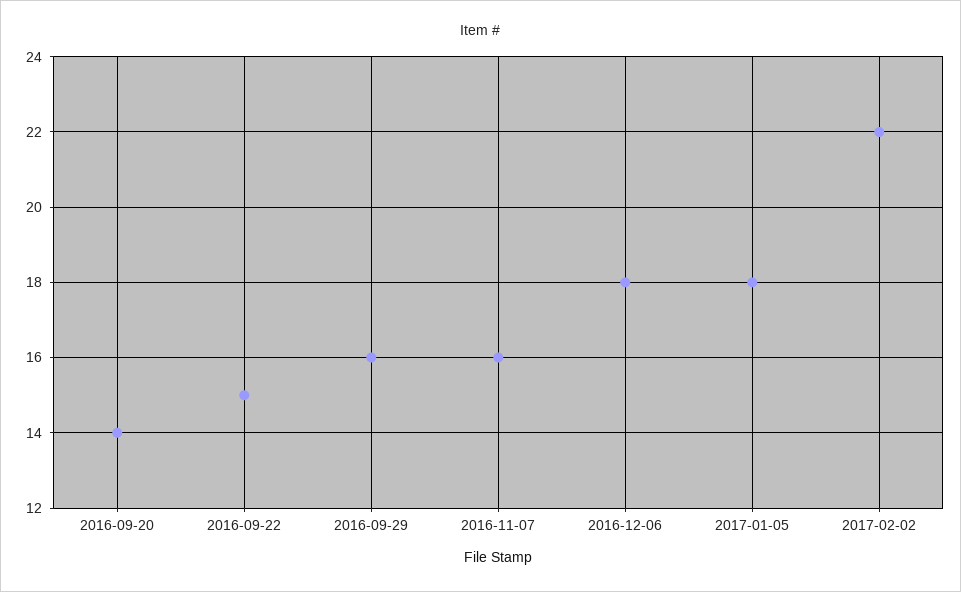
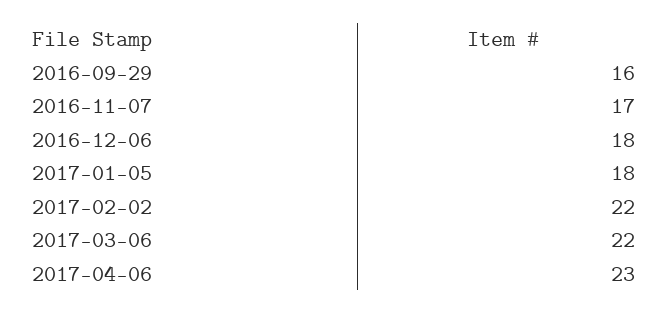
2016-09-20: 14 -> none
2016-09-22: 15 -> none
2016-11-07: 16 -> 17
2017-03-06: none -> 22
2017-04-06: none -> 23

